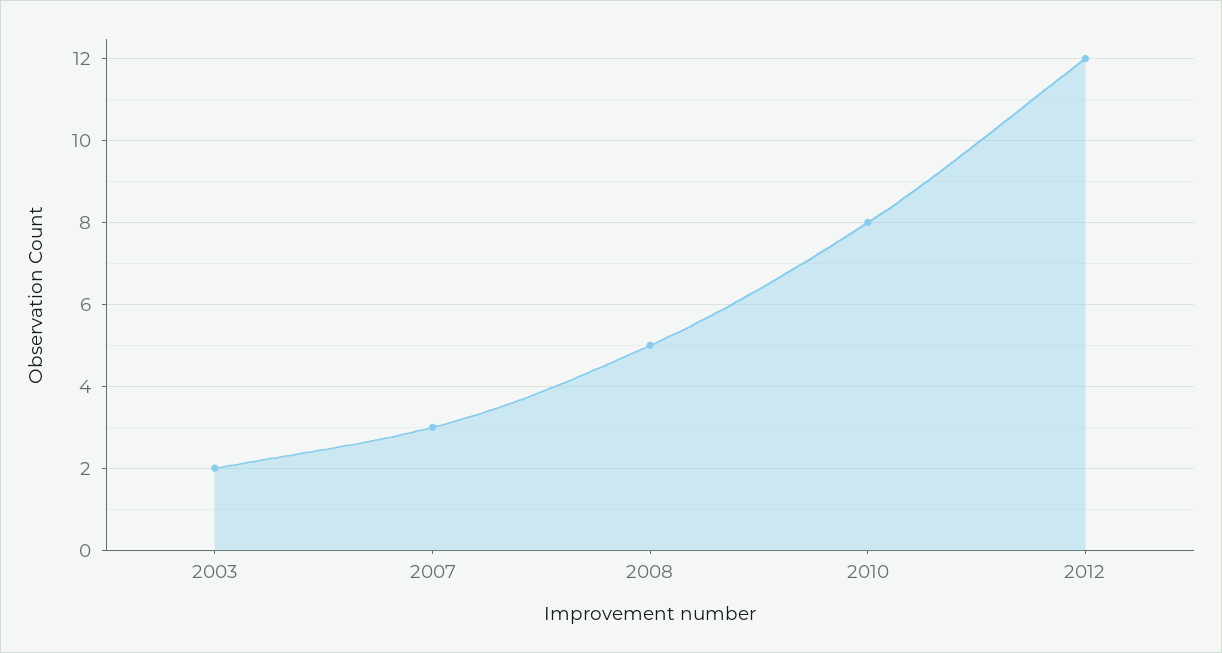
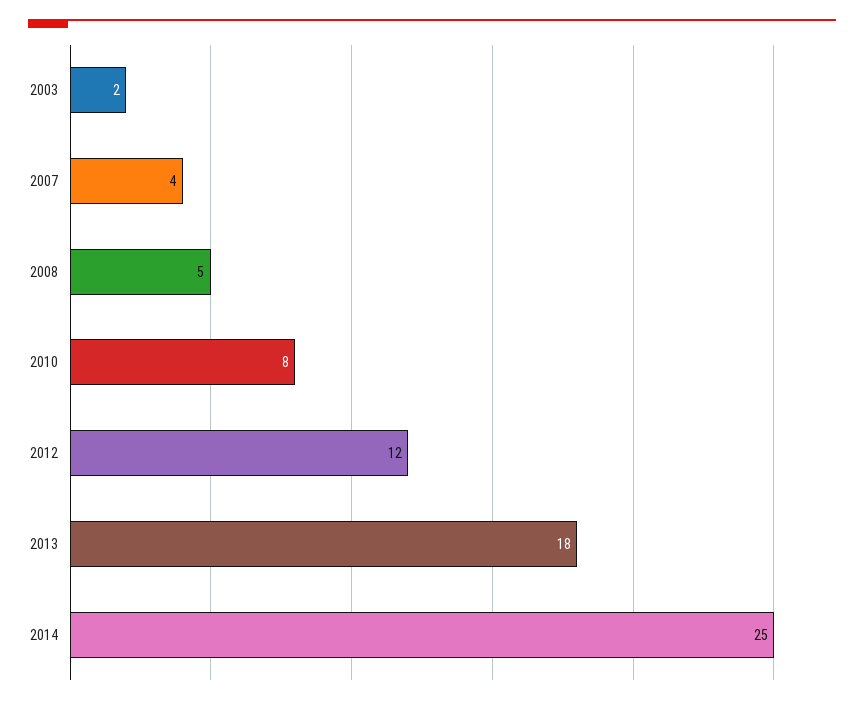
2007: 3 -> 4
2013: none -> 18
2014: none -> 25

